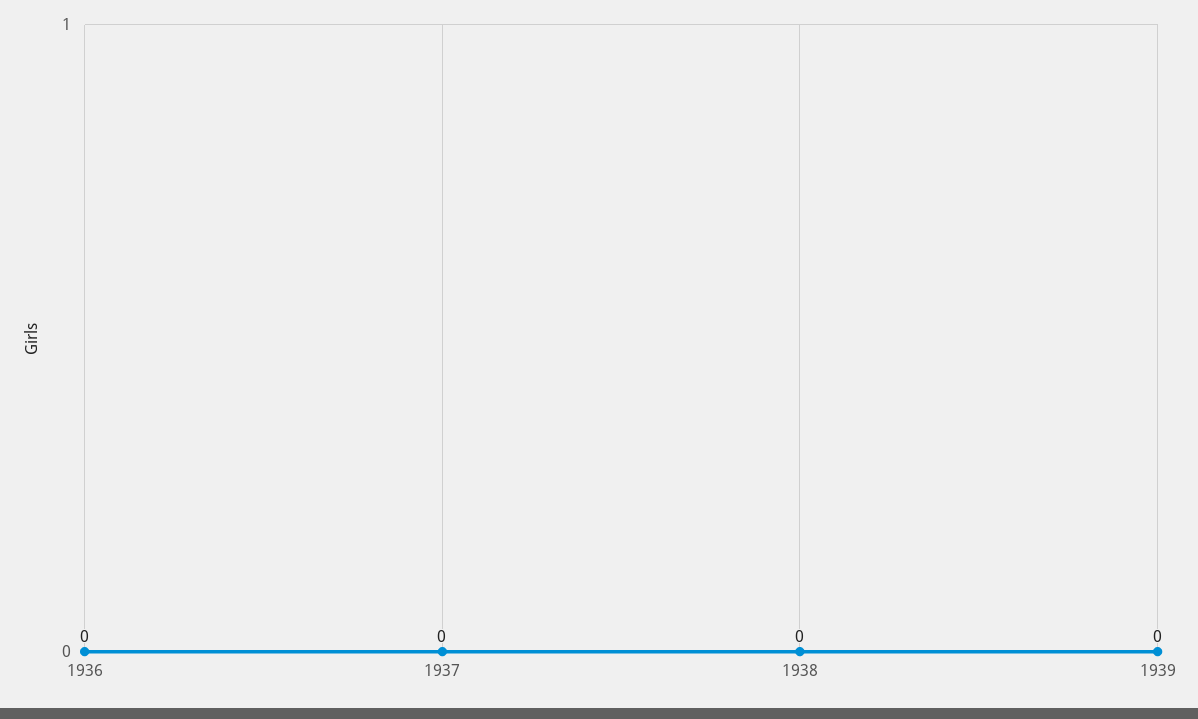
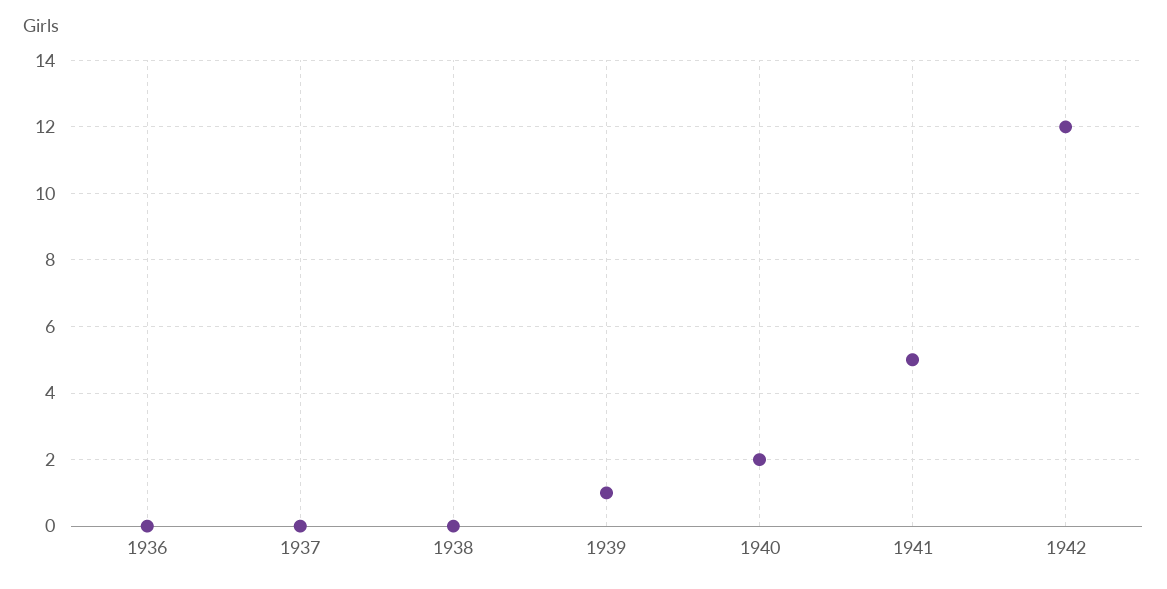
1939: 0 -> 1
1940: none -> 2
1941: none -> 5
1942: none -> 12

